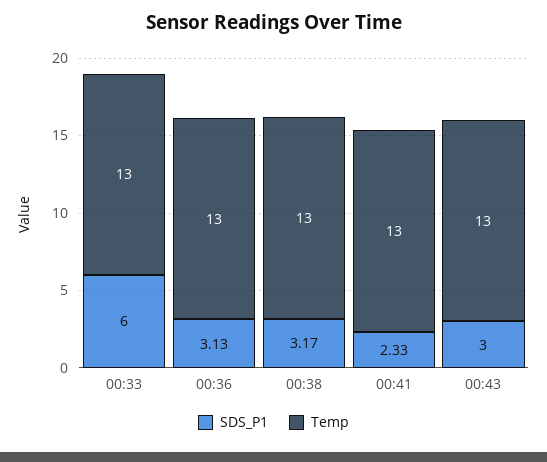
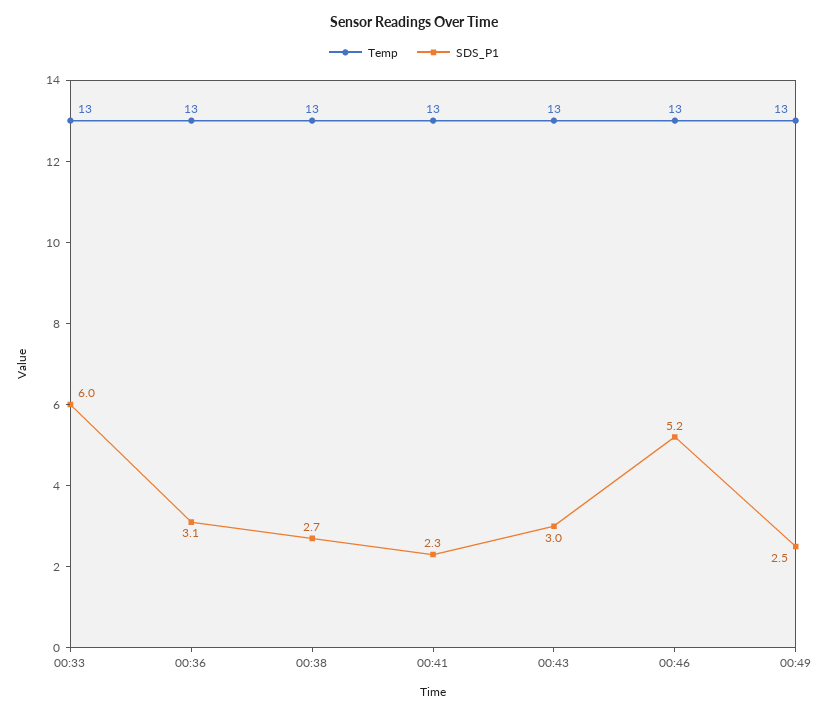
SDS_P1, 00:38: 3.17 -> 2.7
Temp, 00:46: none -> 13
SDS_P1, 00:46: none -> 5.2
Temp, 00:49: none -> 13
SDS_P1, 00:49: none -> 2.5

